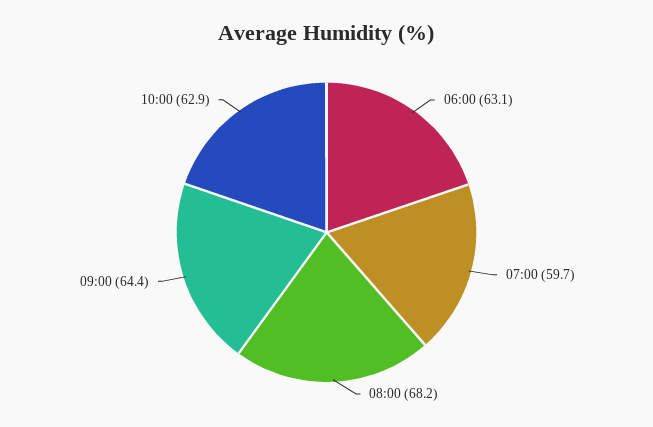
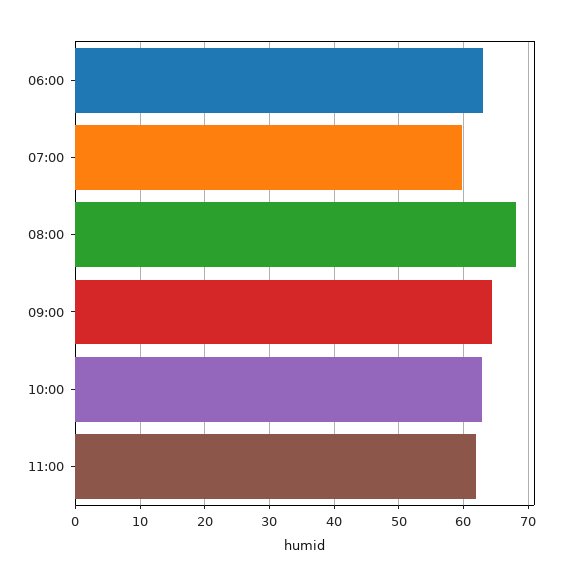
11:00: none -> 62

